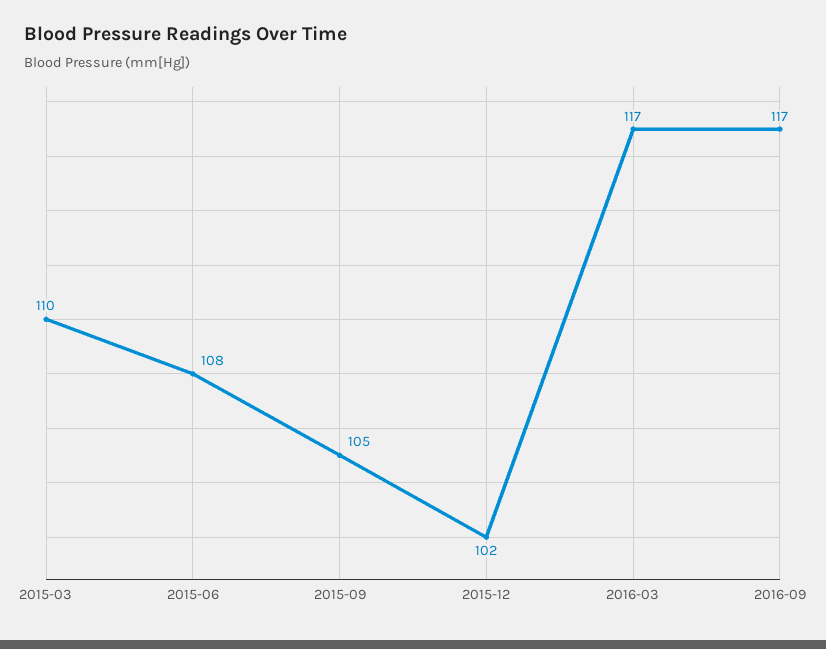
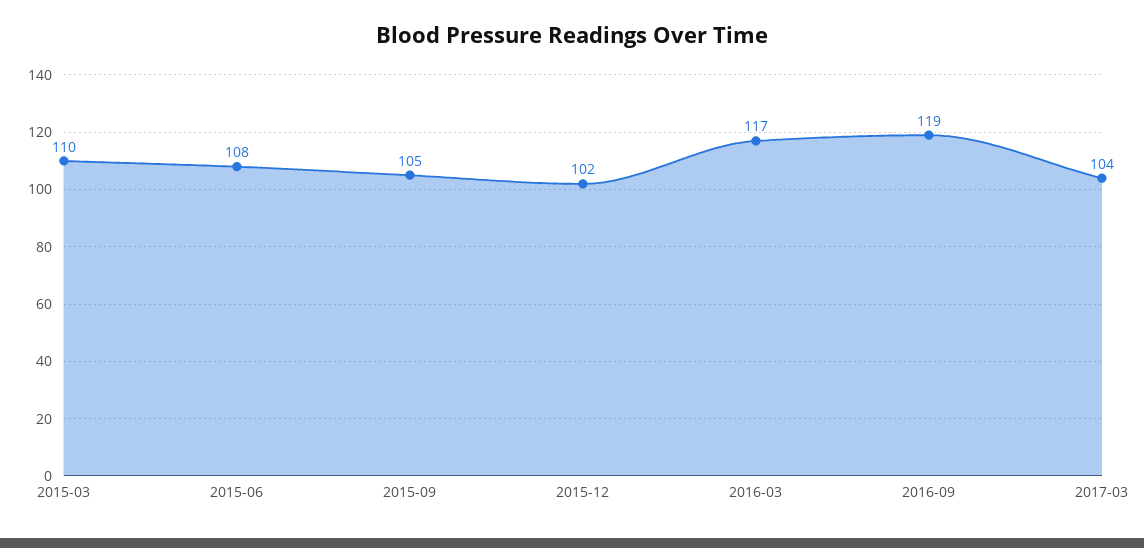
2016-09: 117 -> 119
2017-03: none -> 104

